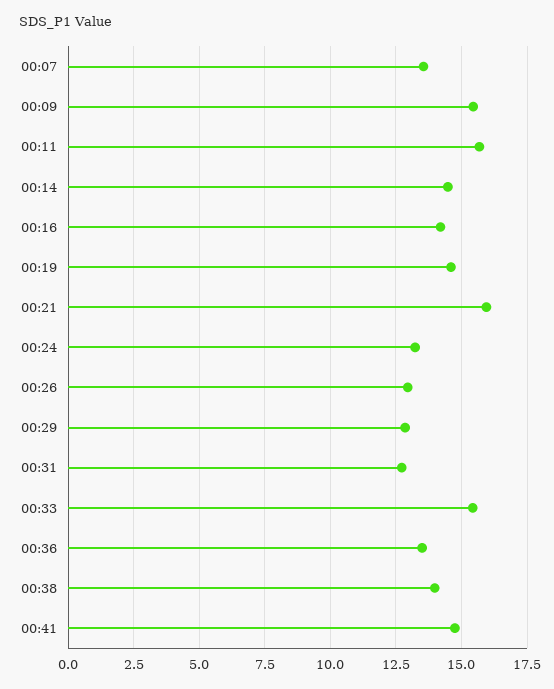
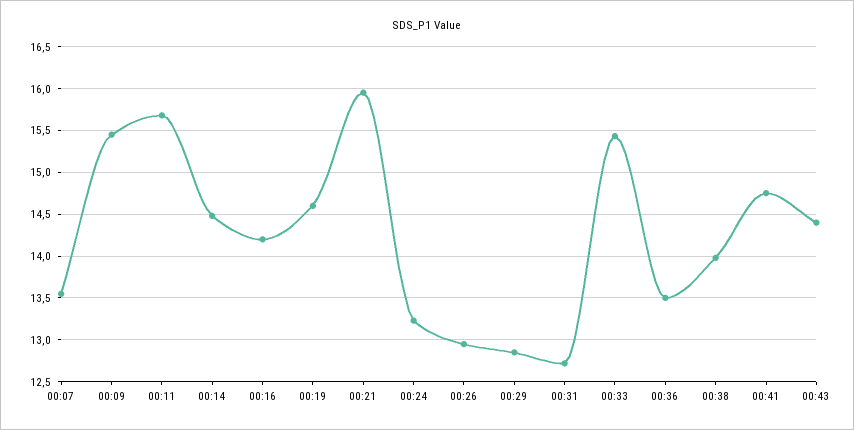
00:43: none -> 14.4

